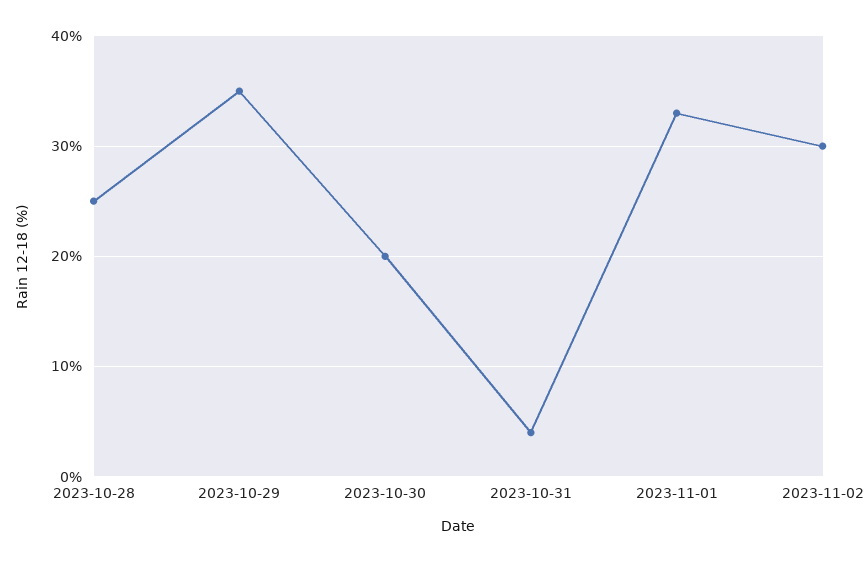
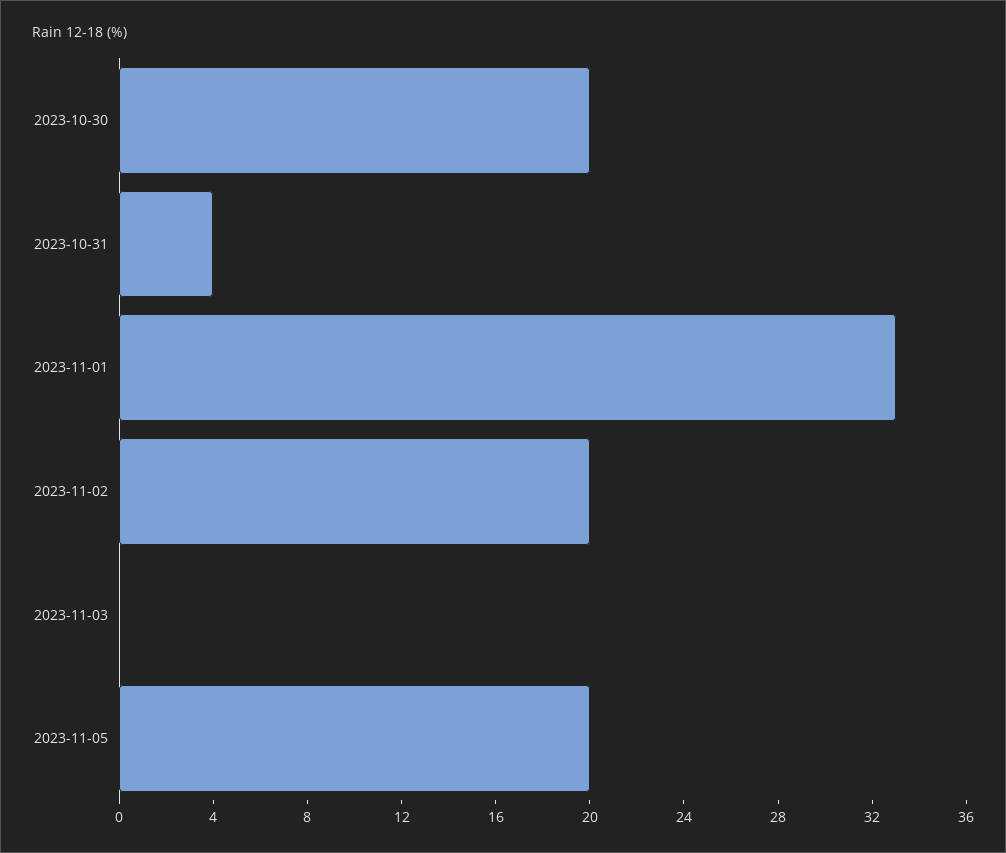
2023-10-28: 25 -> none
2023-10-29: 35 -> none
2023-11-02: 30 -> 20
2023-11-03: none -> 0
2023-11-05: none -> 20

